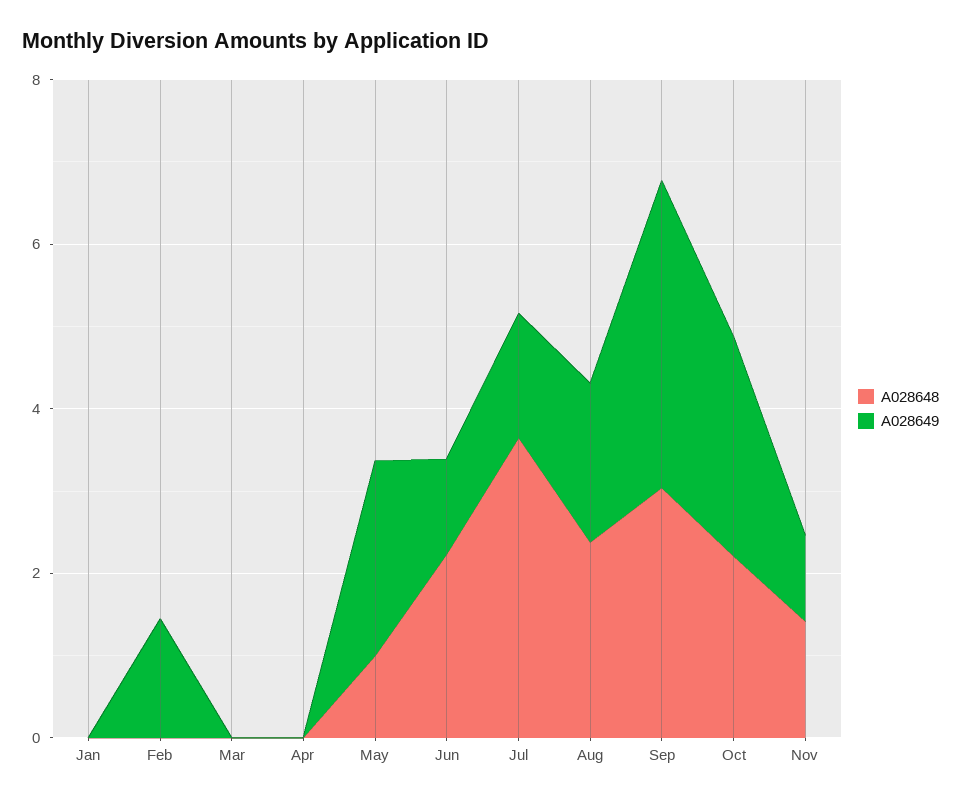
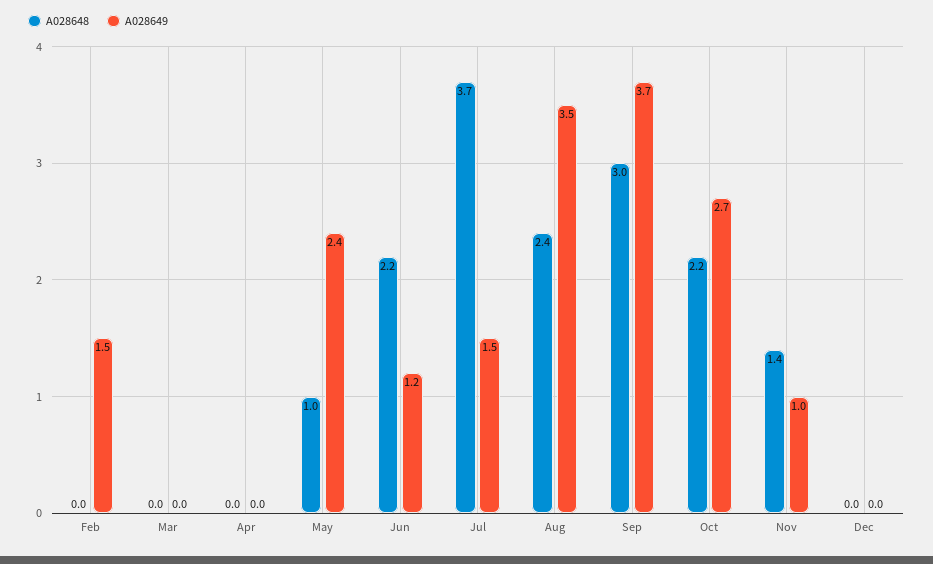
A028648, Jan: 0 -> none
A028649, Jan: 0 -> none
A028649, Aug: 2 -> 3.5
A028648, Dec: none -> 0
A028649, Dec: none -> 0

